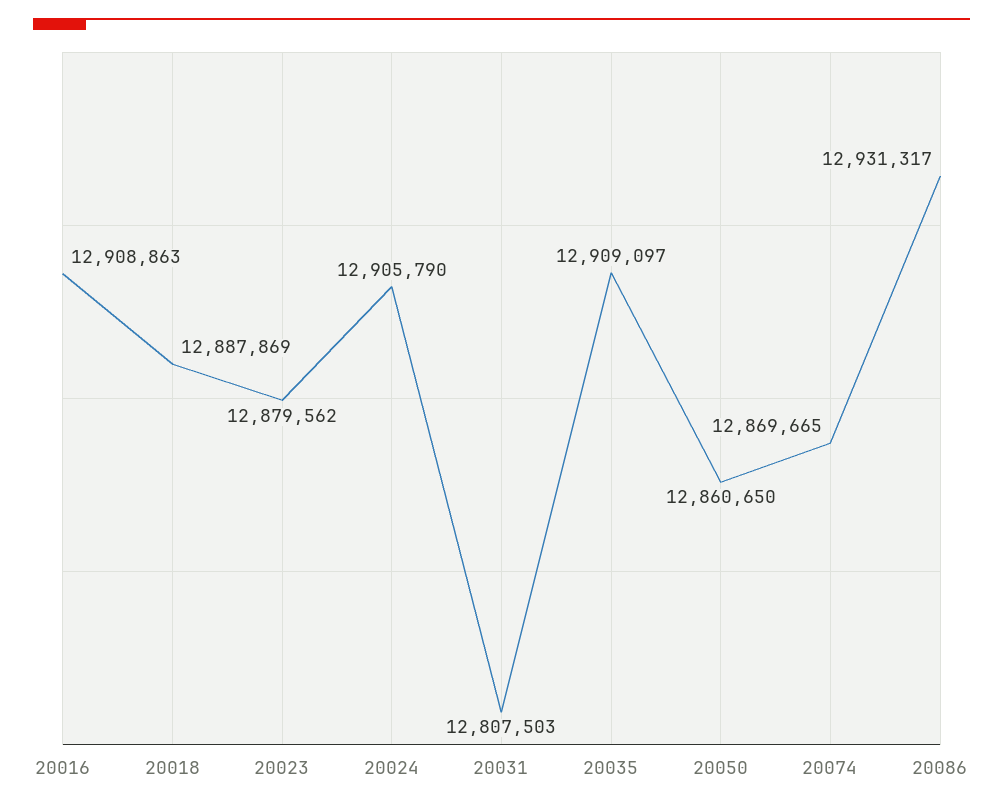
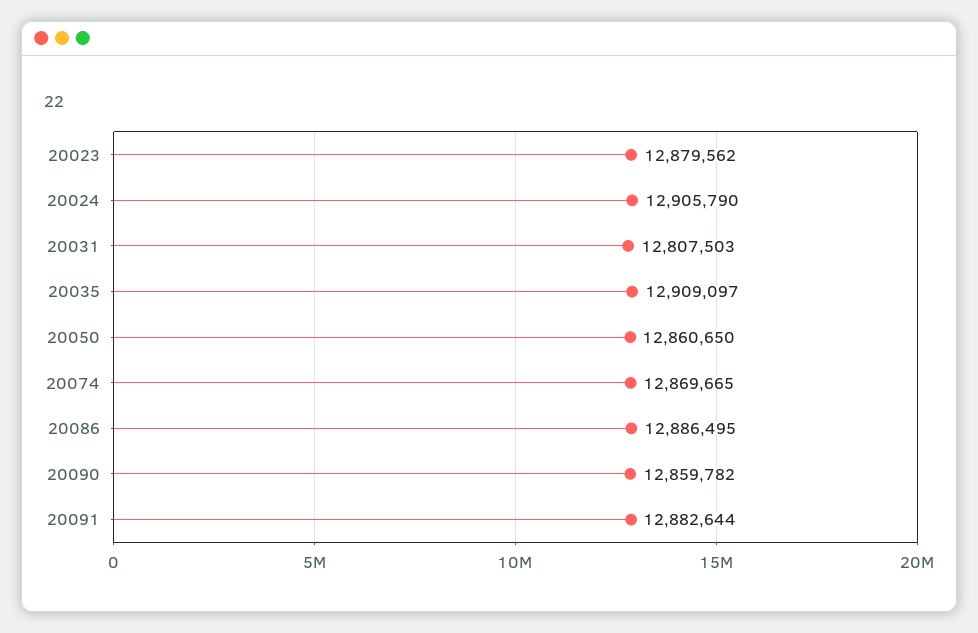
20016: 12908863 -> none
20018: 12887869 -> none
20086: 12931317 -> 12886495
20090: none -> 12859782
20091: none -> 12882644

